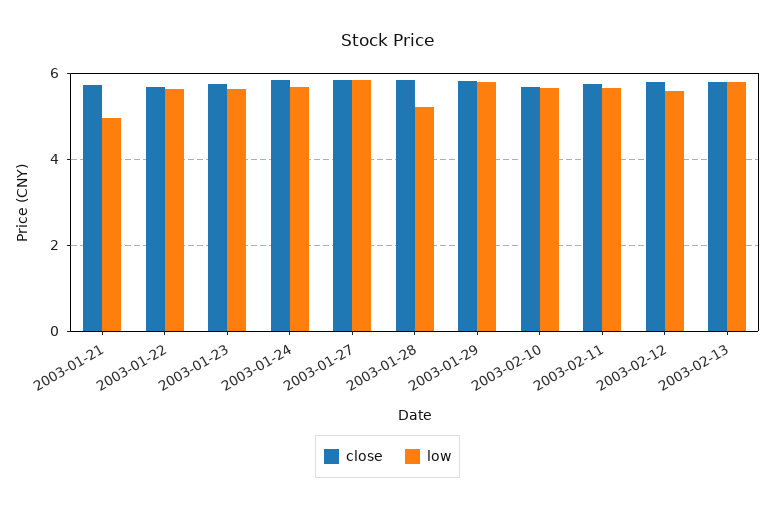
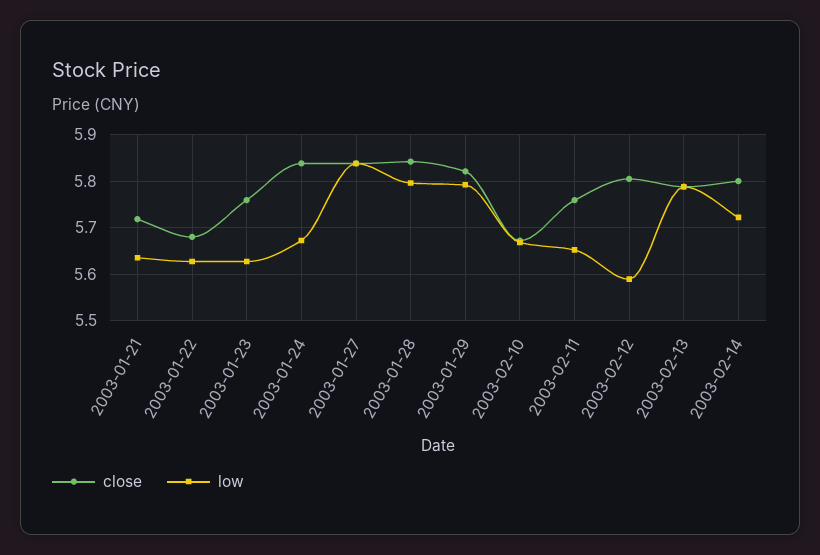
low, 2003-01-21: 5 -> 5.64
low, 2003-01-28: 5.2 -> 5.8
close, 2003-02-14: none -> 5.8
low, 2003-02-14: none -> 5.72

